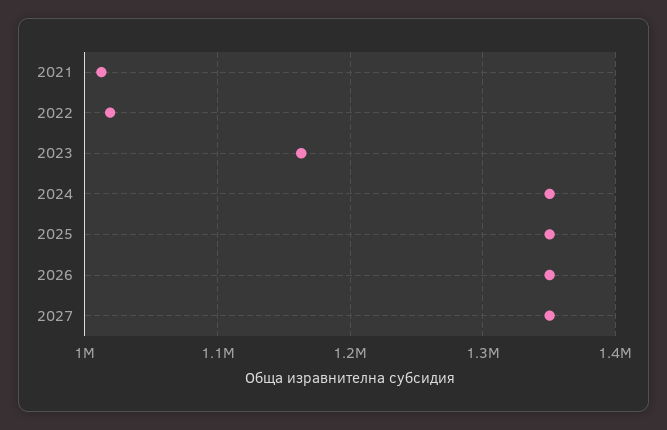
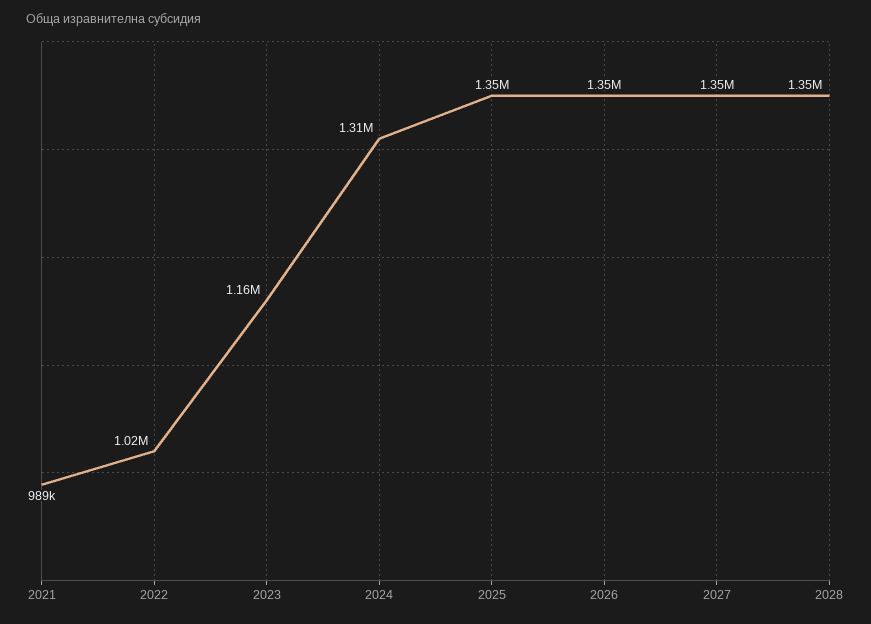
2021: 1010000 -> 989000
2024: 1350000 -> 1310000
2028: none -> 1350000

